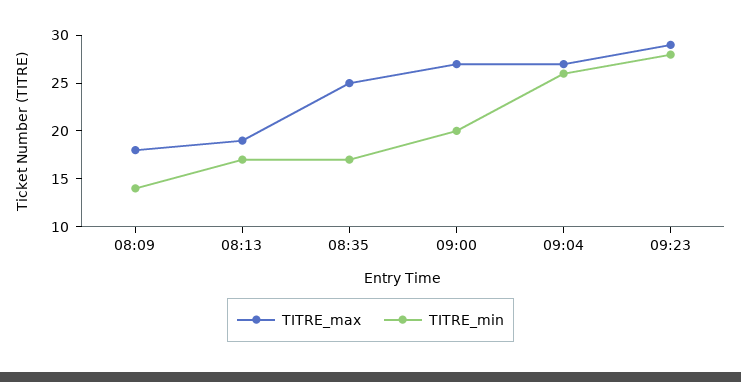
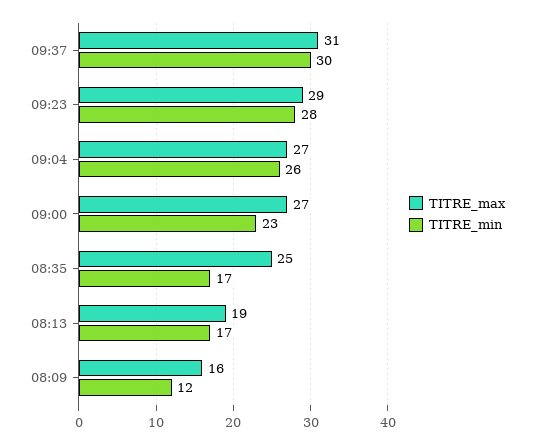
TITRE_max, 08:09: 18 -> 16
TITRE_min, 08:09: 14 -> 12
TITRE_min, 09:00: 20 -> 23
TITRE_max, 09:37: none -> 31
TITRE_min, 09:37: none -> 30

